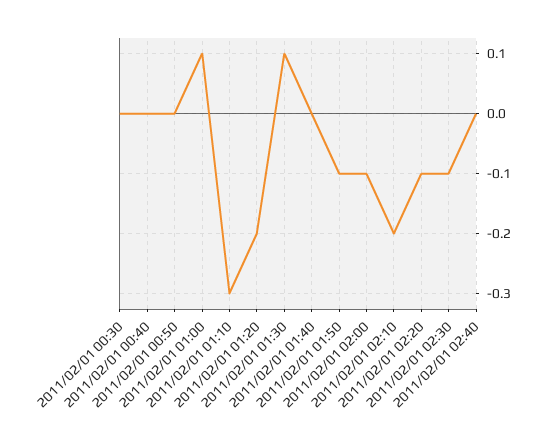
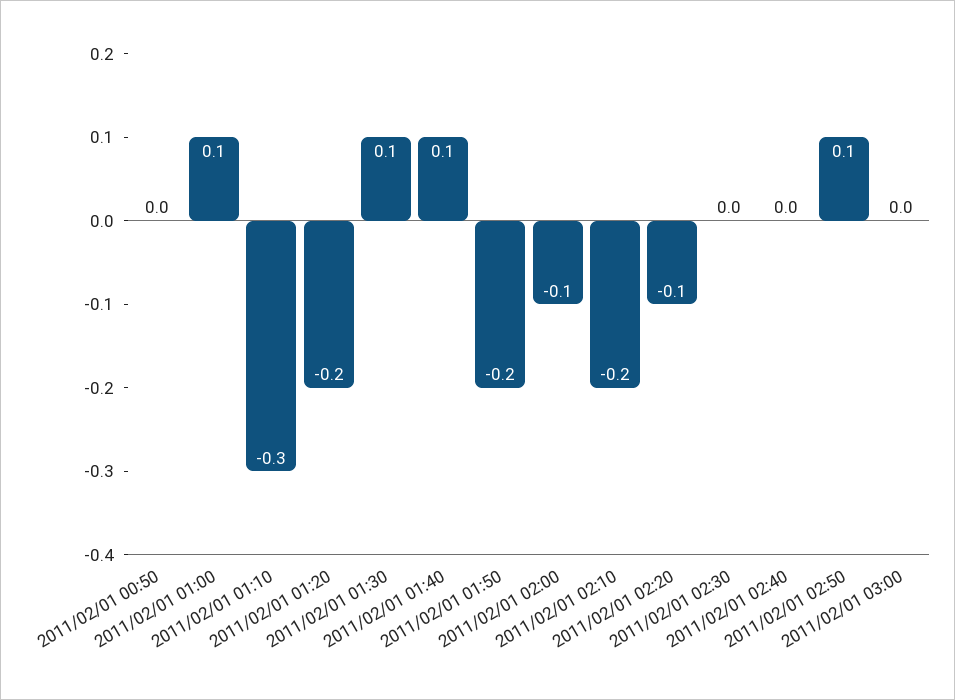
2011/02/01 00:30: 0 -> none
2011/02/01 00:40: 0 -> none
2011/02/01 01:40: 0 -> 0.1
2011/02/01 01:50: -0.1 -> -0.2
2011/02/01 02:30: -0.1 -> 0
2011/02/01 02:50: none -> 0.1
2011/02/01 03:00: none -> 0

